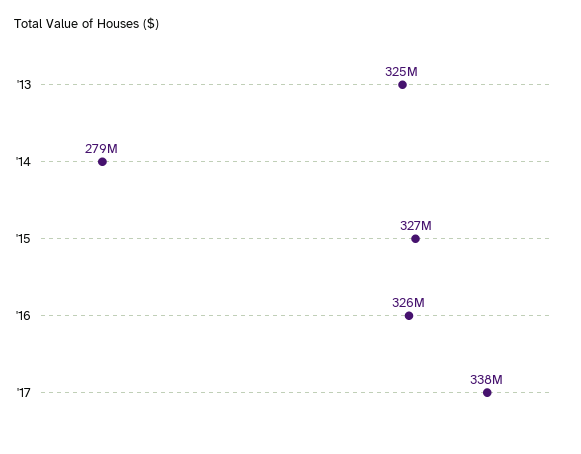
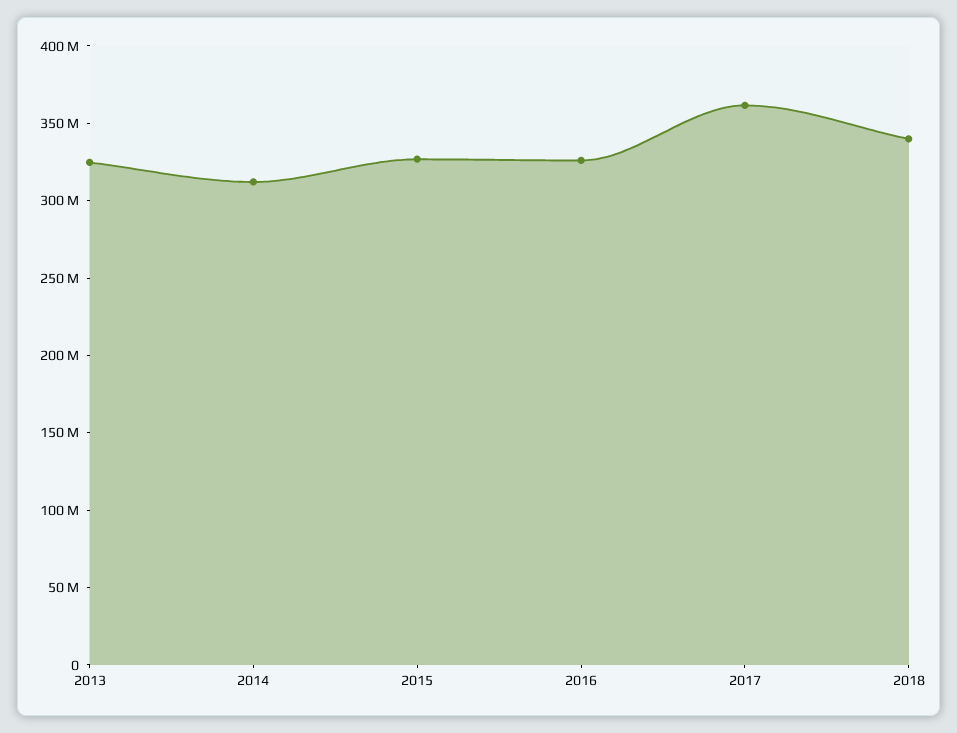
'14: 279000000 -> 310000000
'17: 338000000 -> 360000000
2018: none -> 340000000

